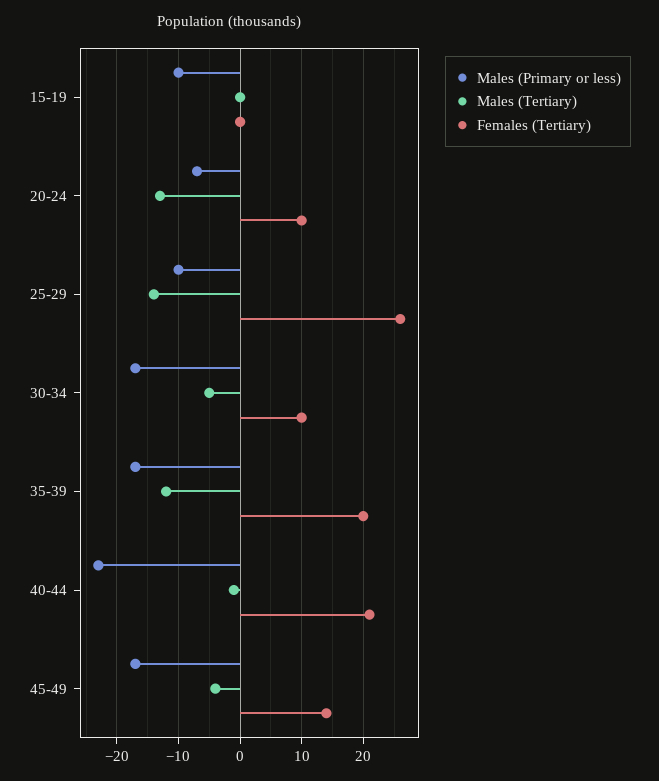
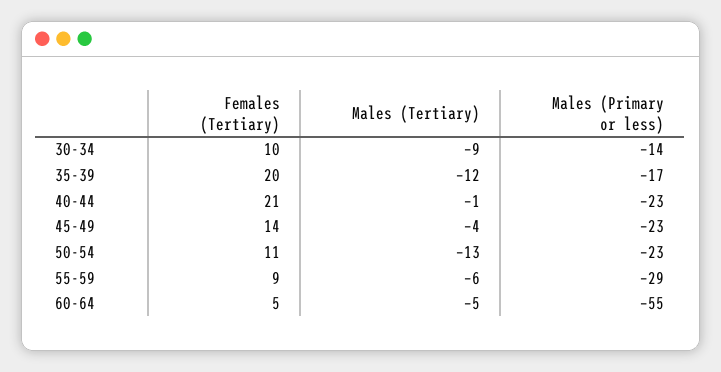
Males (Primary or less), 15-19: -10 -> none
Males (Tertiary), 15-19: 0 -> none
Females (Tertiary), 15-19: 0 -> none
Males (Primary or less), 20-24: -7 -> none
Males (Tertiary), 20-24: -13 -> none
Females (Tertiary), 20-24: 10 -> none
Males (Primary or less), 25-29: -10 -> none
Males (Tertiary), 25-29: -14 -> none
Females (Tertiary), 25-29: 26 -> none
Males (Primary or less), 30-34: -17 -> -14
Males (Tertiary), 30-34: -5 -> -9
Males (Primary or less), 45-49: -17 -> -23
Females (Tertiary), 50-54: none -> 11
Males (Tertiary), 50-54: none -> -13
Males (Primary or less), 50-54: none -> -23
Females (Tertiary), 55-59: none -> 9
Males (Tertiary), 55-59: none -> -6
Males (Primary or less), 55-59: none -> -29
Females (Tertiary), 60-64: none -> 5
Males (Tertiary), 60-64: none -> -5
Males (Primary or less), 60-64: none -> -55

